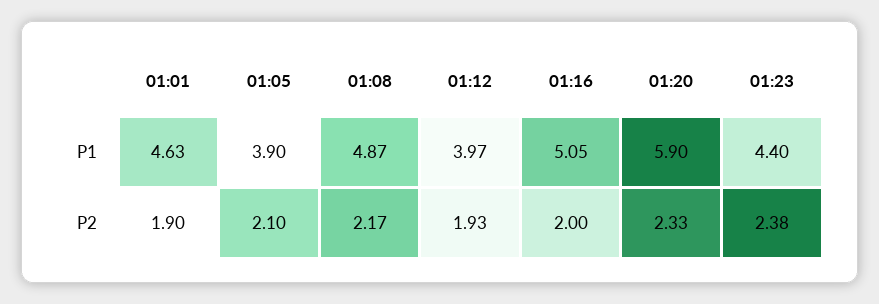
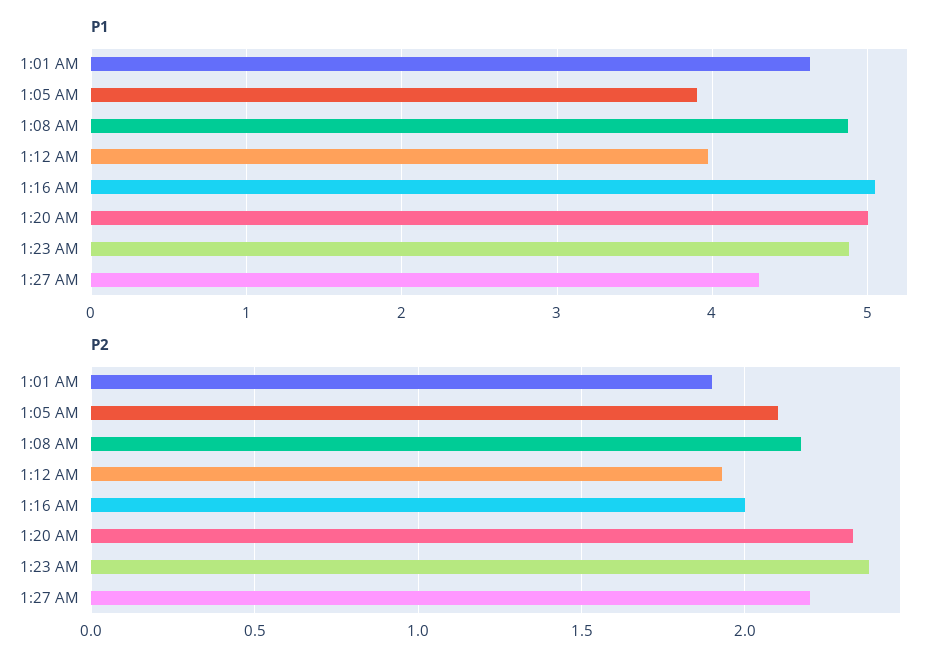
P1, 01:20: 5.9 -> 5
P1, 01:23: 4.4 -> 4.9
P1, 1:27 AM: none -> 4.3
P2, 1:27 AM: none -> 2.2

